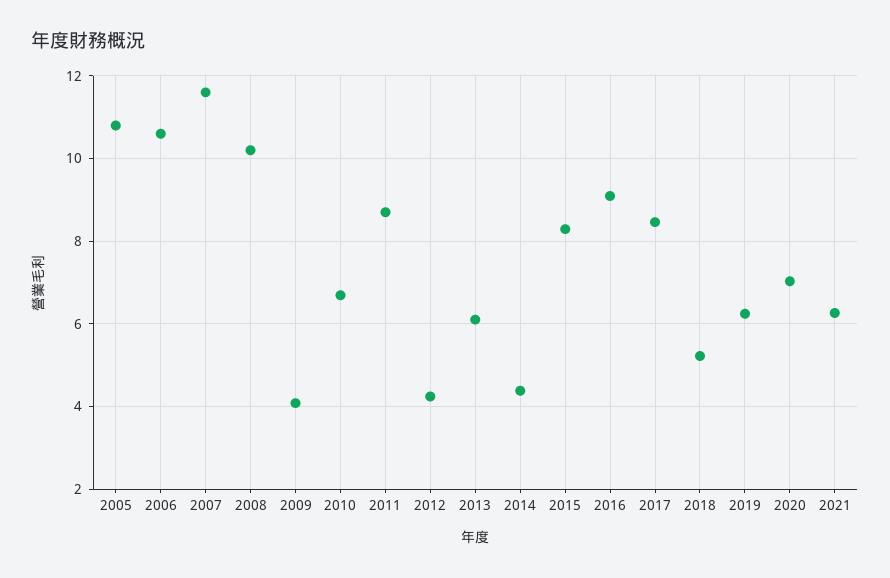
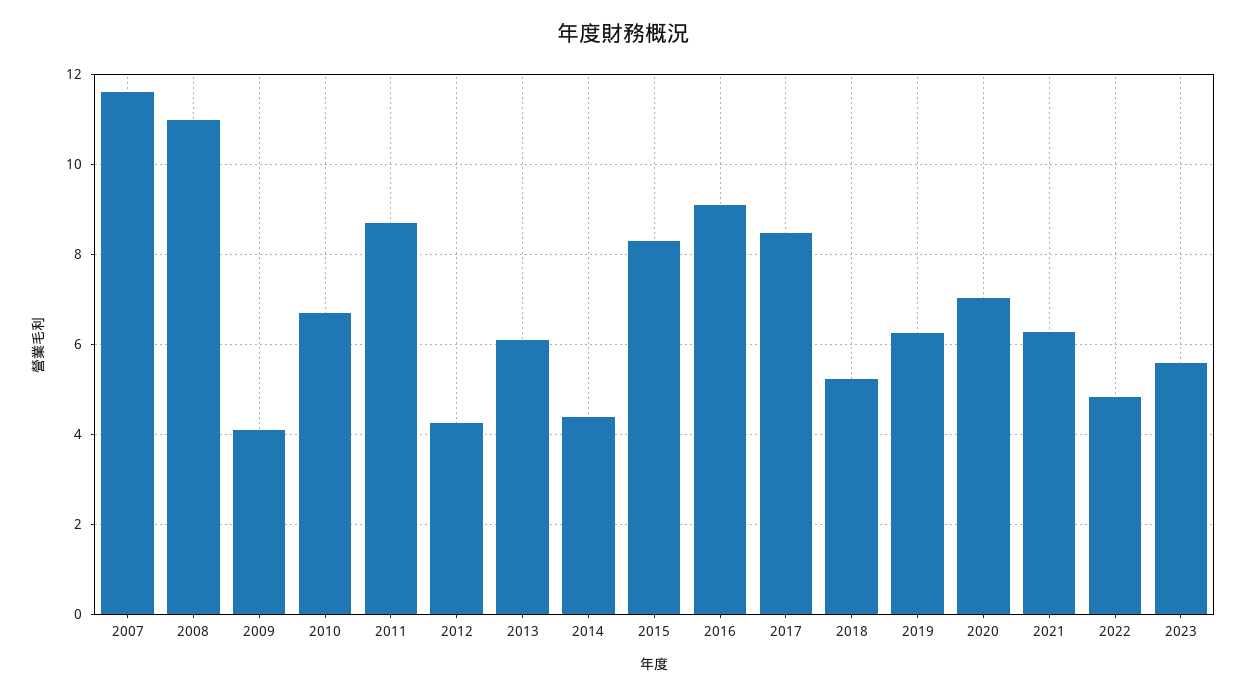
2005: 10.8 -> none
2006: 10.6 -> none
2008: 10.2 -> 11
2022: none -> 4.8
2023: none -> 5.6

